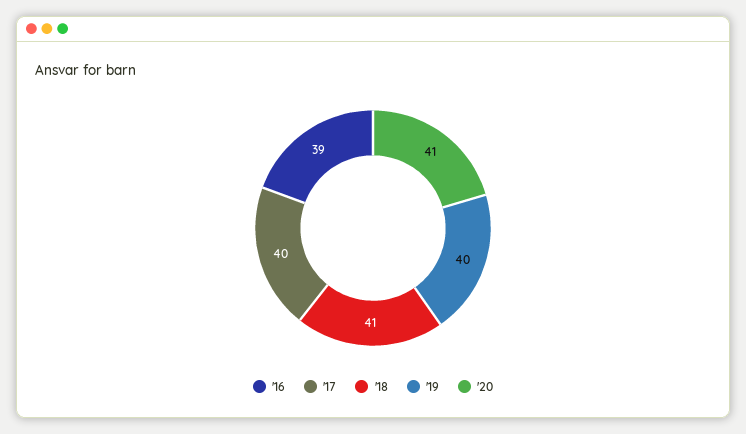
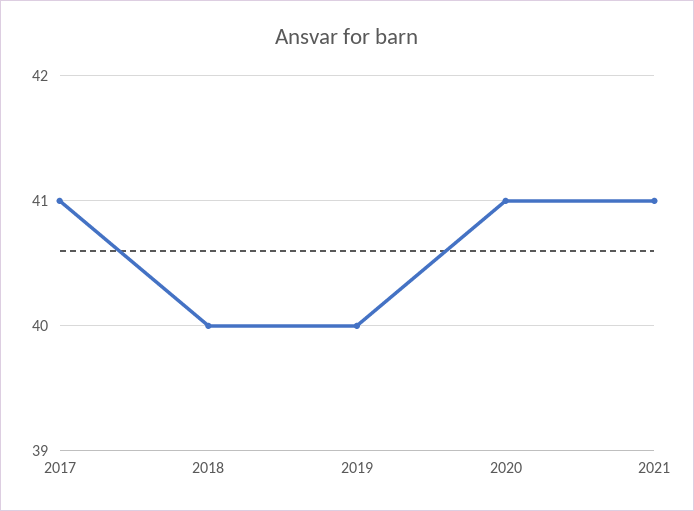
'16: 39 -> none
'17: 40 -> 41
'18: 41 -> 40
2021: none -> 41

